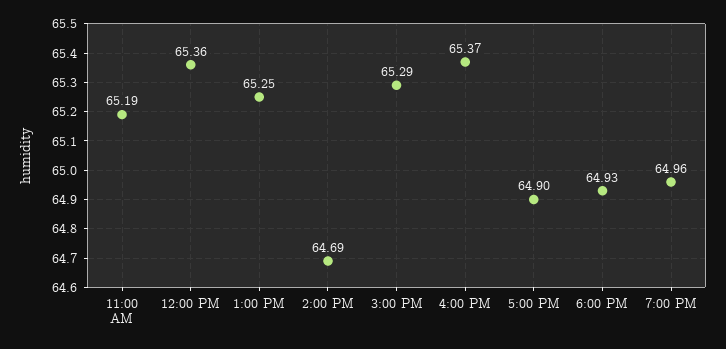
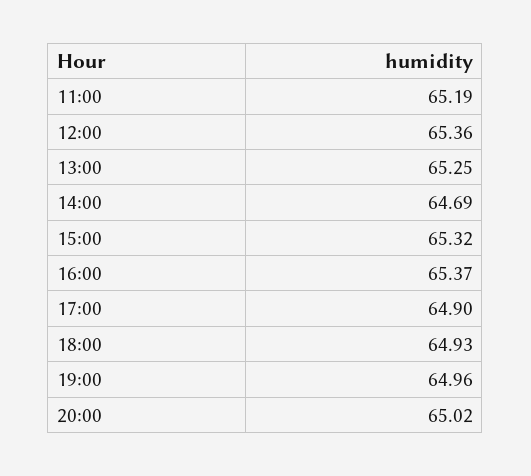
3:00 PM: 65.29 -> 65.32
20:00: none -> 65.02

